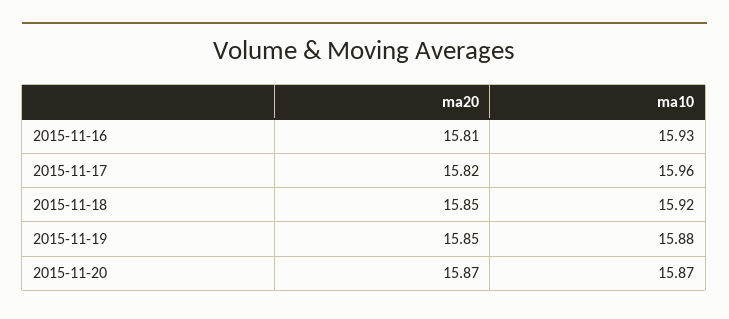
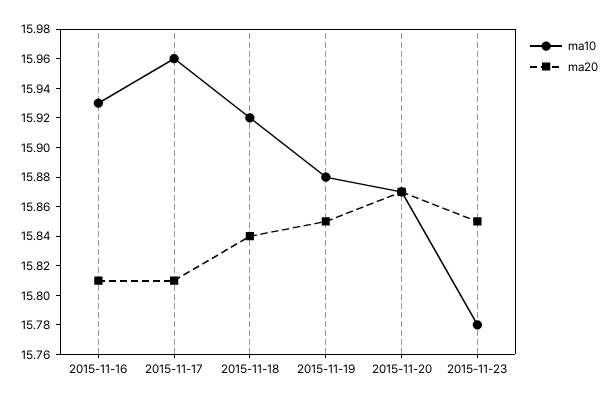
ma20, 2015-11-17: 15.82 -> 15.81
ma20, 2015-11-18: 15.85 -> 15.84
ma10, 2015-11-23: none -> 15.78
ma20, 2015-11-23: none -> 15.85

